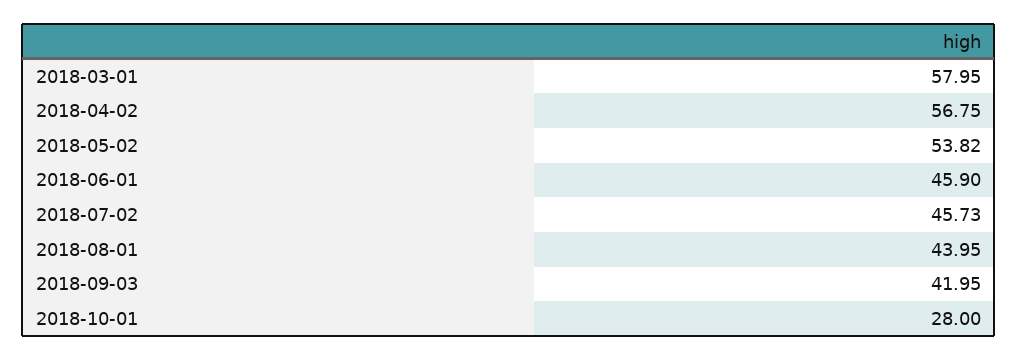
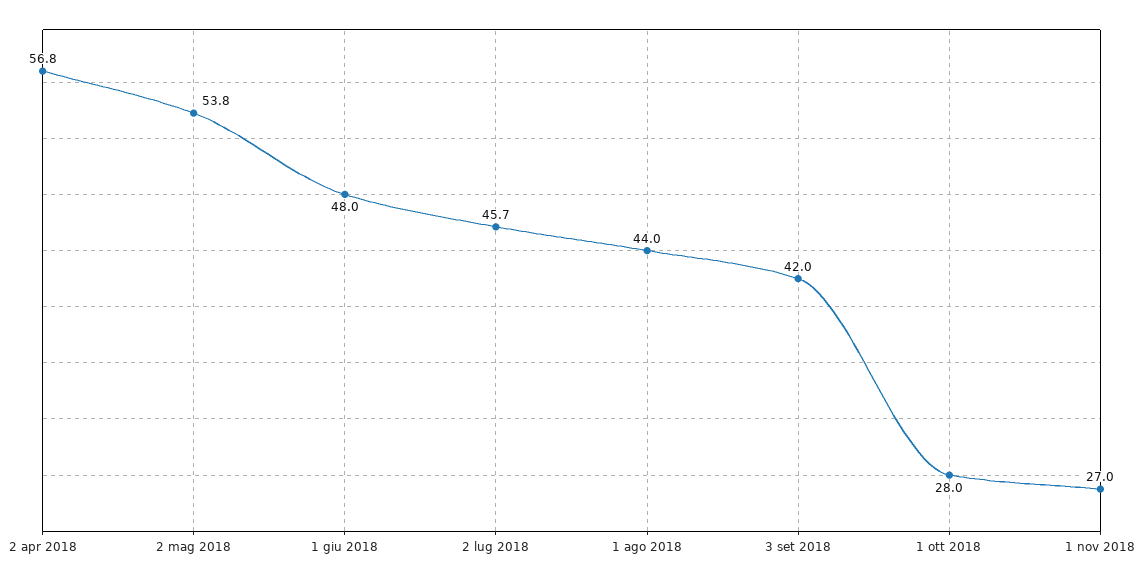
2018-03-01: 57.95 -> none
2018-06-01: 45.9 -> 48
1 nov 2018: none -> 27

